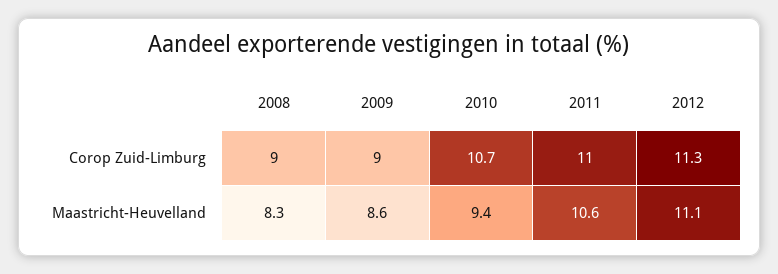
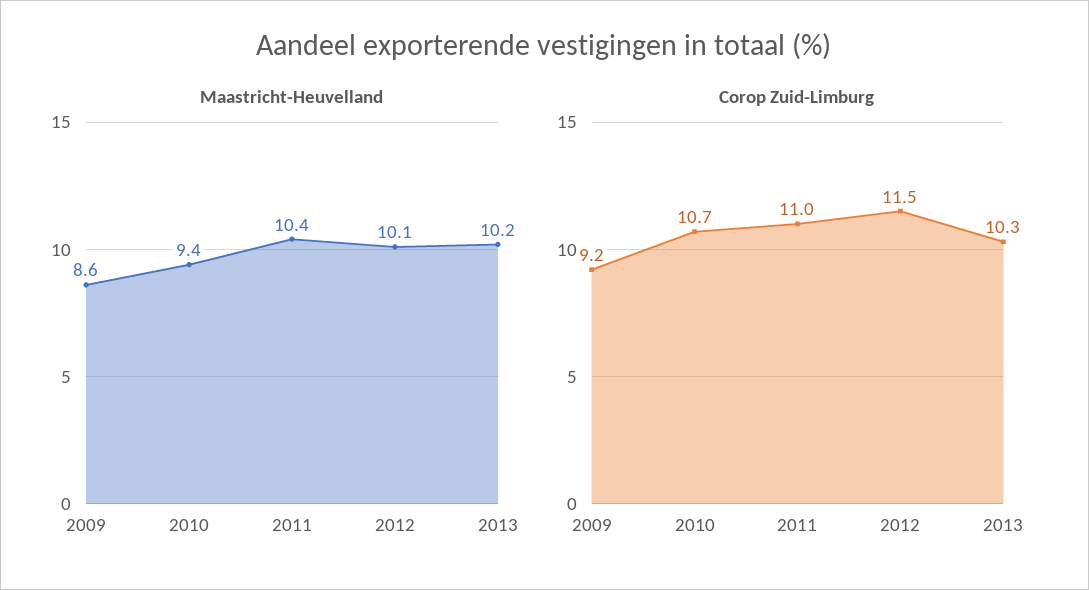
Corop Zuid-Limburg, 2008: 9 -> none
Corop Zuid-Limburg, 2009: 9 -> 9.2
Corop Zuid-Limburg, 2012: 11.3 -> 11.5
Maastricht-Heuvelland, 2008: 8.3 -> none
Maastricht-Heuvelland, 2011: 10.6 -> 10.4
Maastricht-Heuvelland, 2012: 11.1 -> 10.1
Maastricht-Heuvelland, 2013: none -> 10.2
Corop Zuid-Limburg, 2013: none -> 10.3

